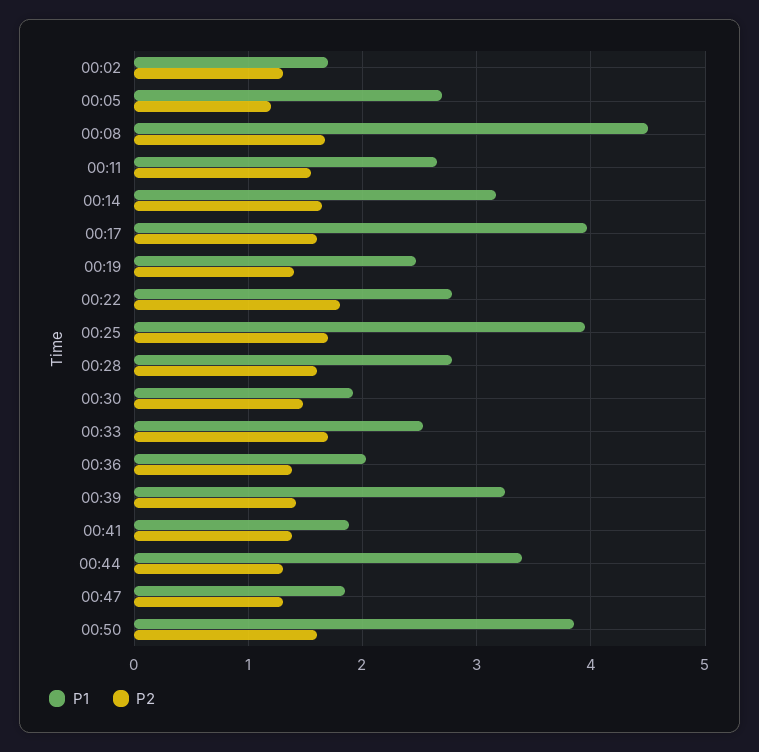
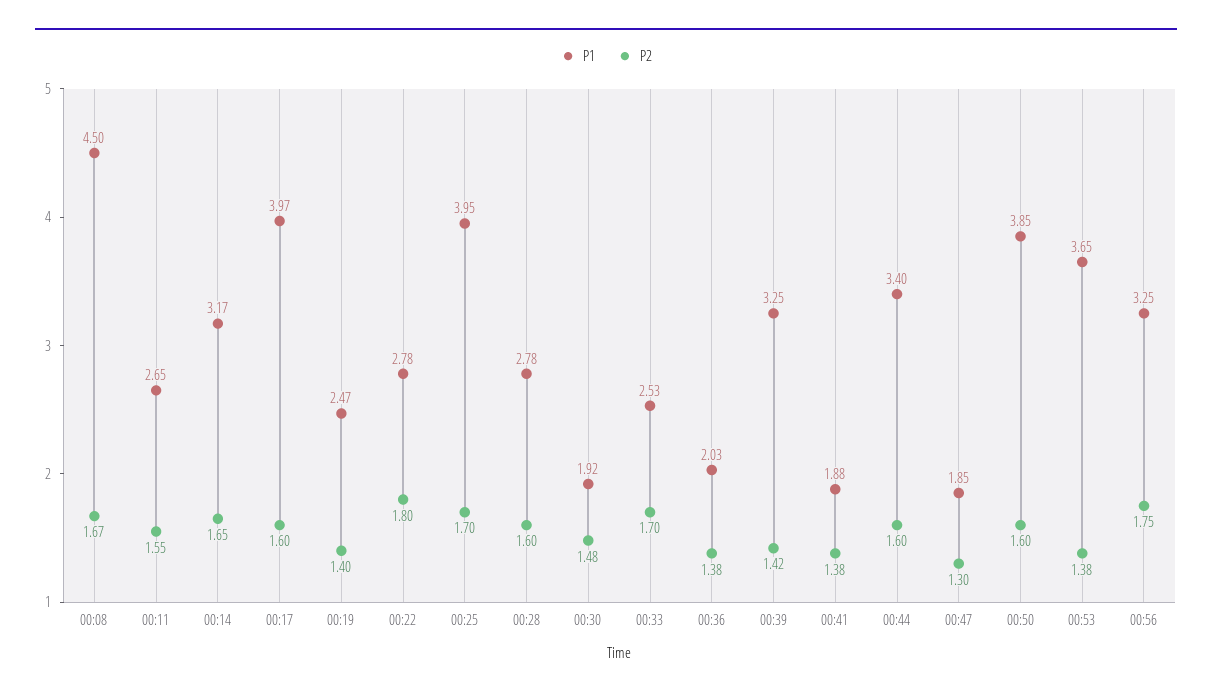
P1, 00:02: 1.7 -> none
P2, 00:02: 1.3 -> none
P1, 00:05: 2.7 -> none
P2, 00:05: 1.2 -> none
P2, 00:44: 1.3 -> 1.6
P1, 00:53: none -> 3.65
P2, 00:53: none -> 1.38
P1, 00:56: none -> 3.25
P2, 00:56: none -> 1.75

